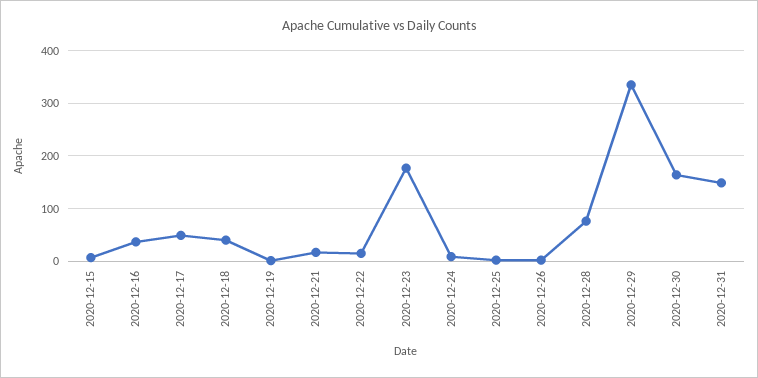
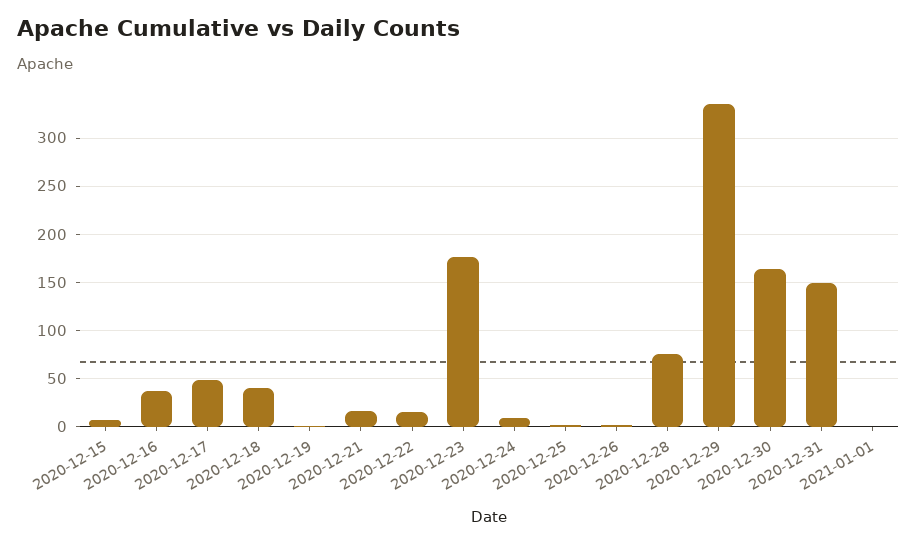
2021-01-01: none -> 0

